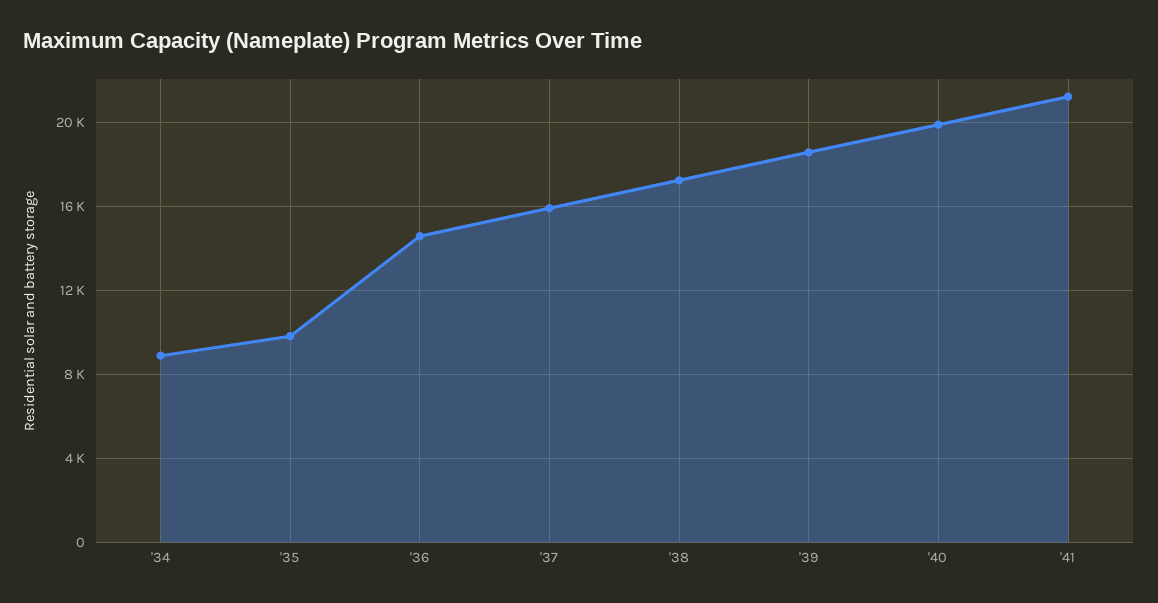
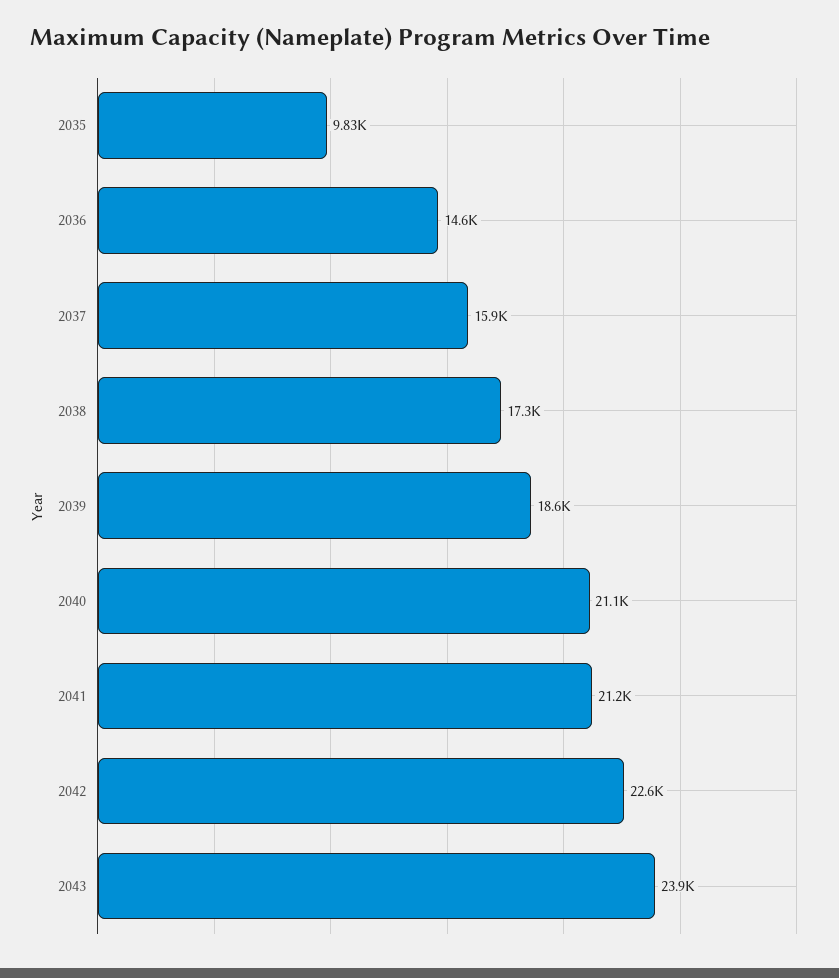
'34: 9000 -> none
'40: 20000 -> 21100
2042: none -> 22600
2043: none -> 23900

